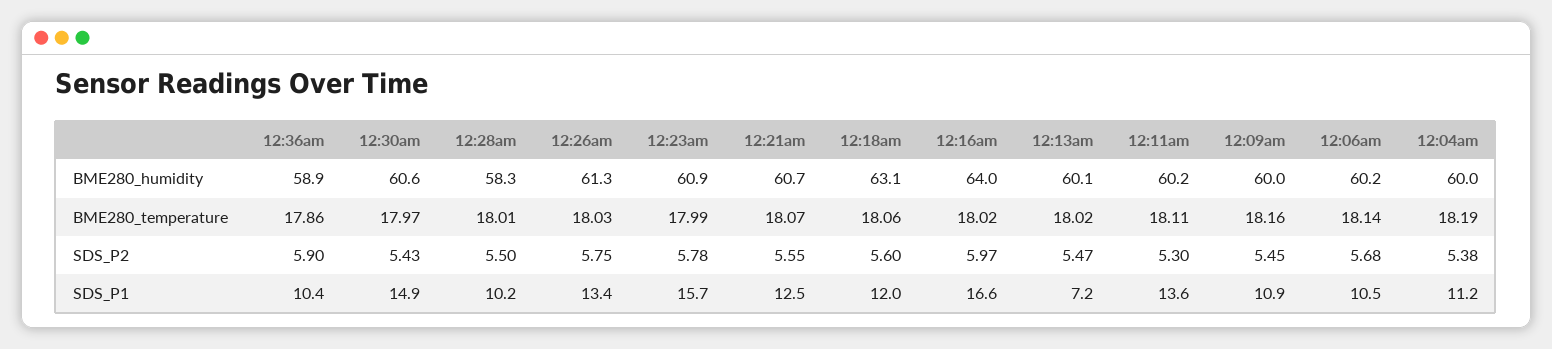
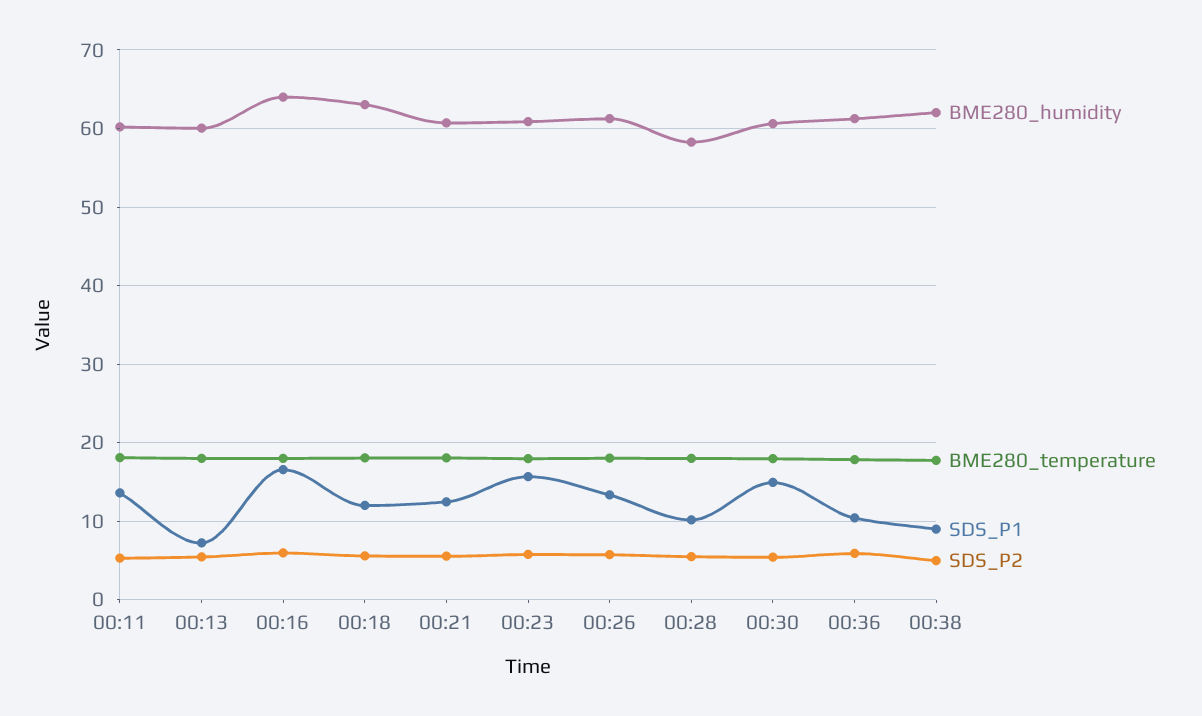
BME280_humidity, 12:36am: 58.9 -> 61
BME280_humidity, 12:09am: 60 -> none
BME280_humidity, 12:06am: 60.2 -> none
BME280_humidity, 12:04am: 60 -> none
BME280_temperature, 12:09am: 18.16 -> none
BME280_temperature, 12:06am: 18.14 -> none
BME280_temperature, 12:04am: 18.19 -> none
SDS_P2, 12:09am: 5.45 -> none
SDS_P2, 12:06am: 5.68 -> none
SDS_P2, 12:04am: 5.38 -> none
SDS_P1, 12:09am: 10.9 -> none
SDS_P1, 12:06am: 10.5 -> none
SDS_P1, 12:04am: 11.2 -> none
BME280_humidity, 00:38: none -> 62
BME280_temperature, 00:38: none -> 18
SDS_P1, 00:38: none -> 9
SDS_P2, 00:38: none -> 5

